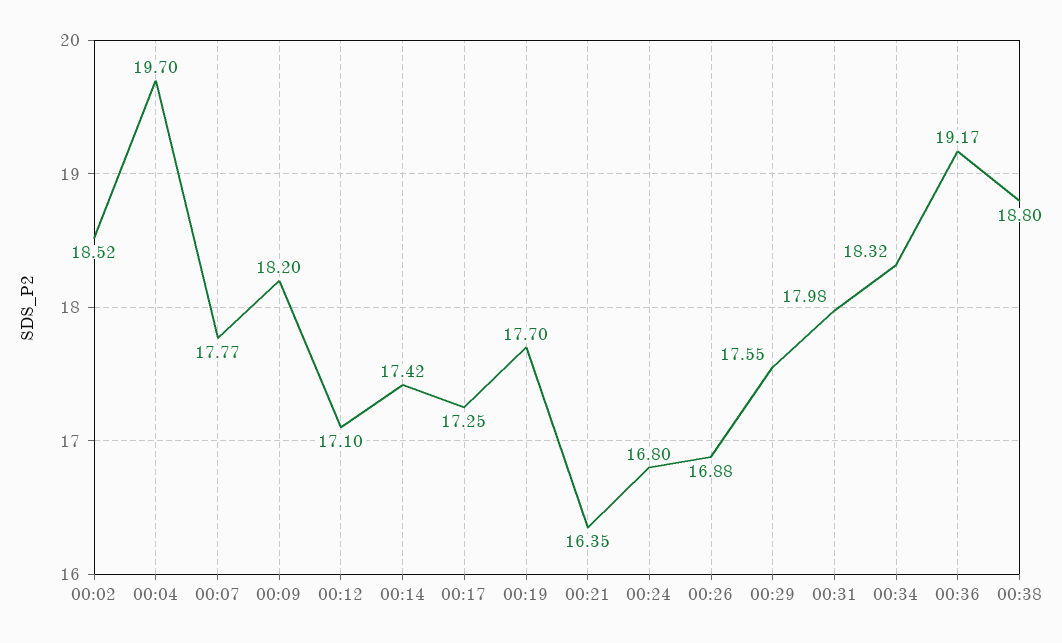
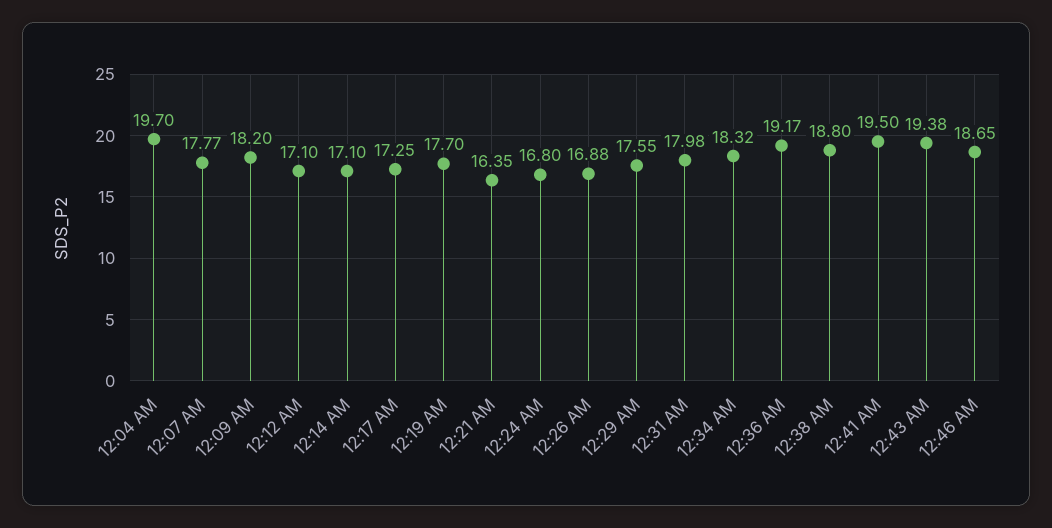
00:02: 18.52 -> none
00:14: 17.42 -> 17.1
12:41 AM: none -> 19.5
12:43 AM: none -> 19.38
12:46 AM: none -> 18.65

